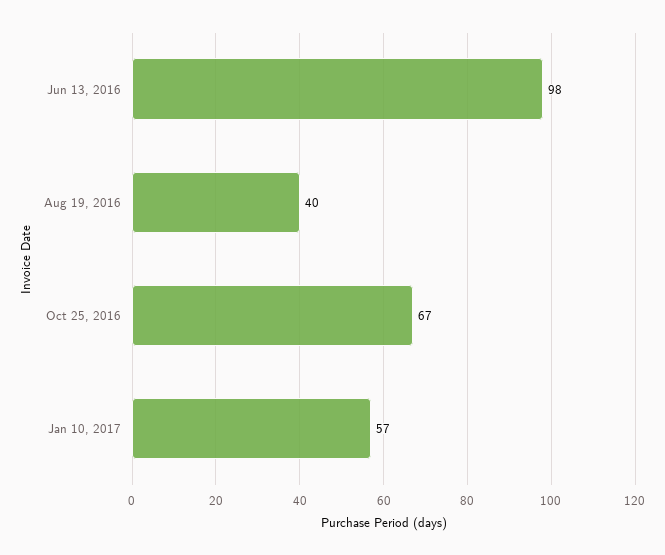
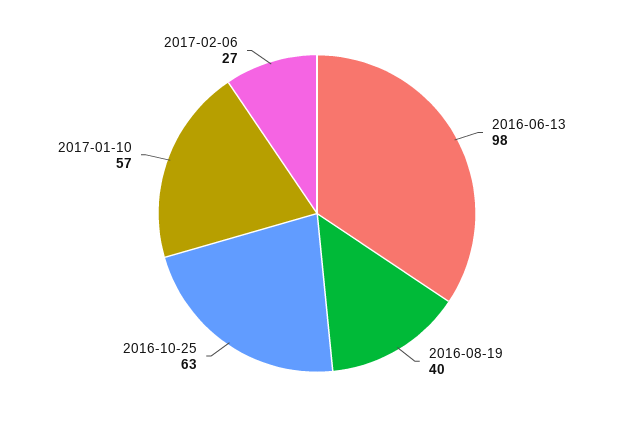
Oct 25, 2016: 67 -> 63
2017-02-06: none -> 27

